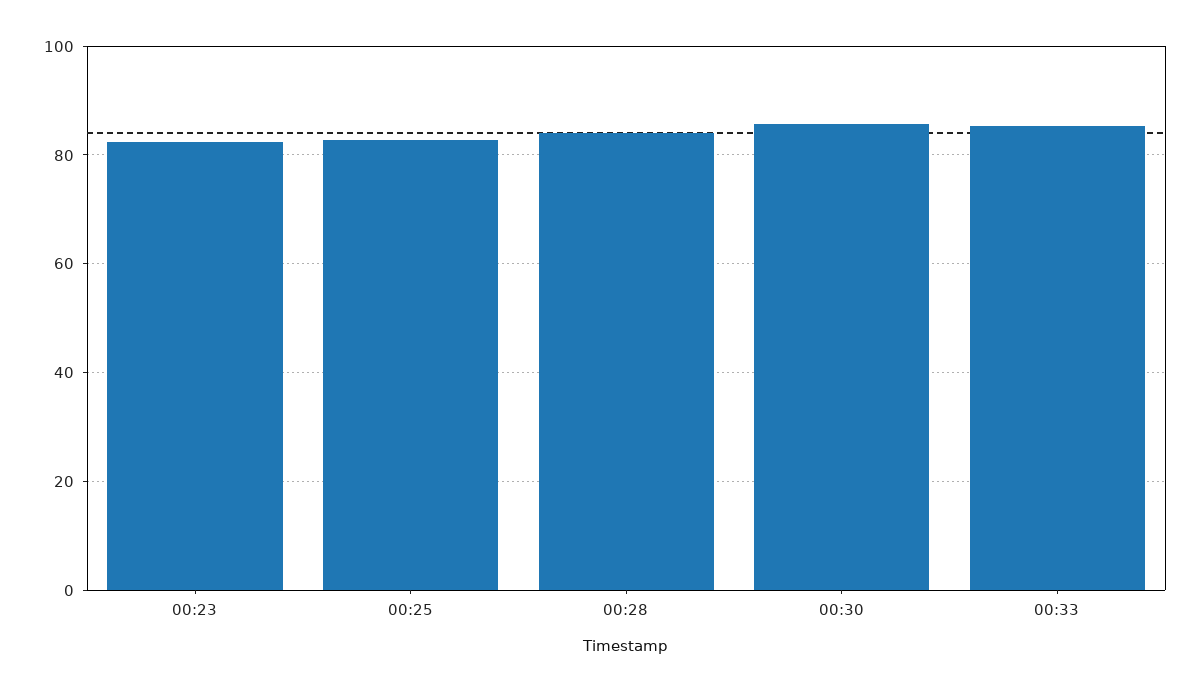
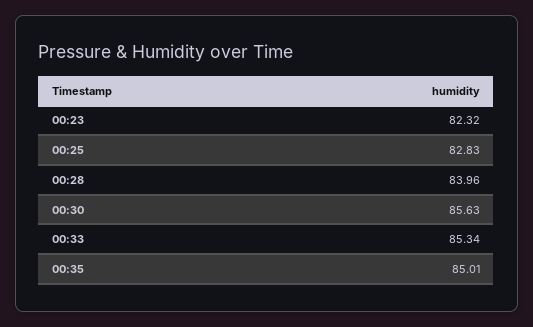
00:35: none -> 85.01

